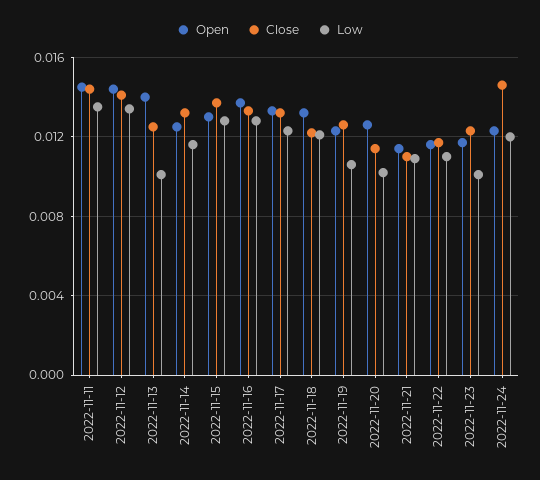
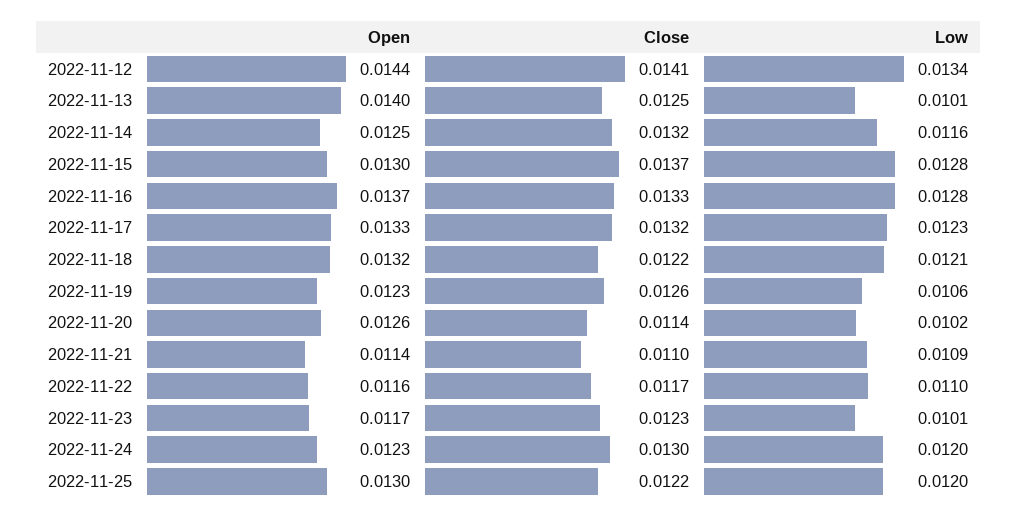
Open, 2022-11-11: 0.0145 -> none
Close, 2022-11-11: 0.0145 -> none
Low, 2022-11-11: 0.0135 -> none
Close, 2022-11-24: 0.0145 -> 0.013
Open, 2022-11-25: none -> 0.013
Close, 2022-11-25: none -> 0.0122
Low, 2022-11-25: none -> 0.012

